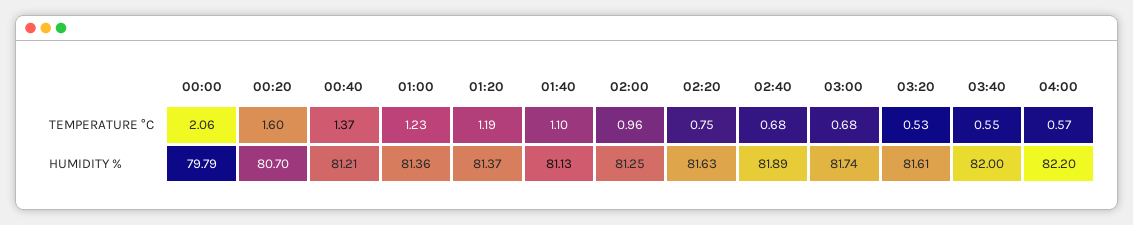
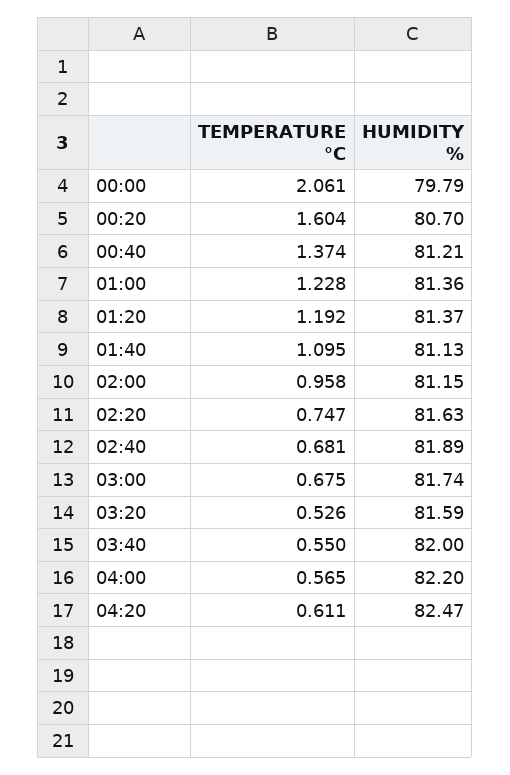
02:00, HUMIDITY %: 81.25 -> 81.15
03:20, HUMIDITY %: 81.61 -> 81.59
04:20, TEMPERATURE °C: none -> 0.611
04:20, HUMIDITY %: none -> 82.47

